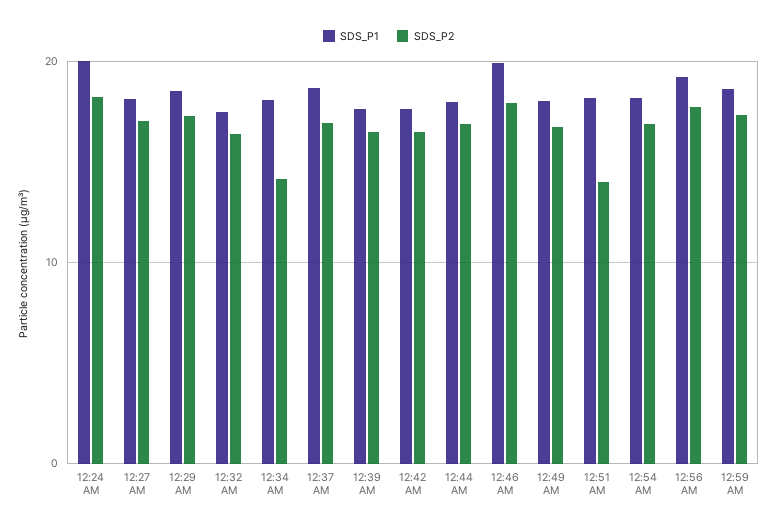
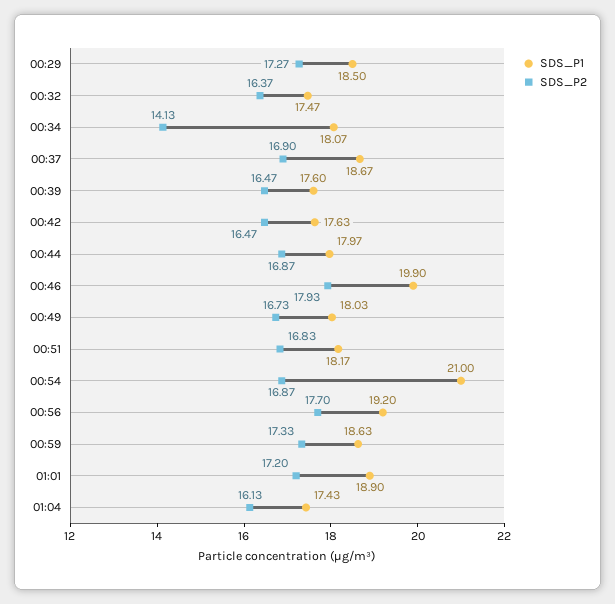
SDS_P1, 12:24 AM: 20 -> none
SDS_P2, 12:24 AM: 18 -> none
SDS_P1, 12:27 AM: 18 -> none
SDS_P2, 12:27 AM: 17 -> none
SDS_P2, 12:51 AM: 14 -> 16.83
SDS_P1, 12:54 AM: 18 -> 21
SDS_P1, 01:01: none -> 18.9
SDS_P2, 01:01: none -> 17.2
SDS_P1, 01:04: none -> 17.43
SDS_P2, 01:04: none -> 16.13

